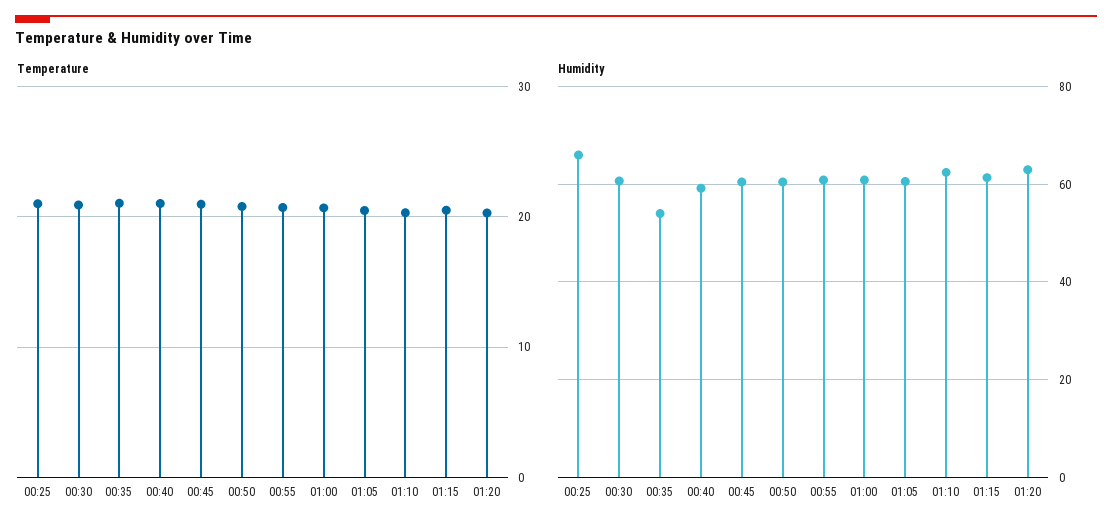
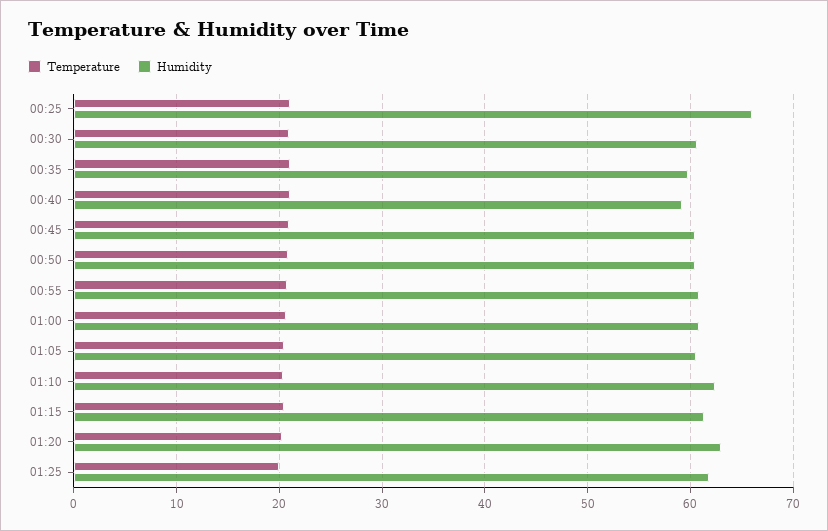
Humidity, 00:35: 54 -> 60
Temperature, 01:25: none -> 20
Humidity, 01:25: none -> 62

